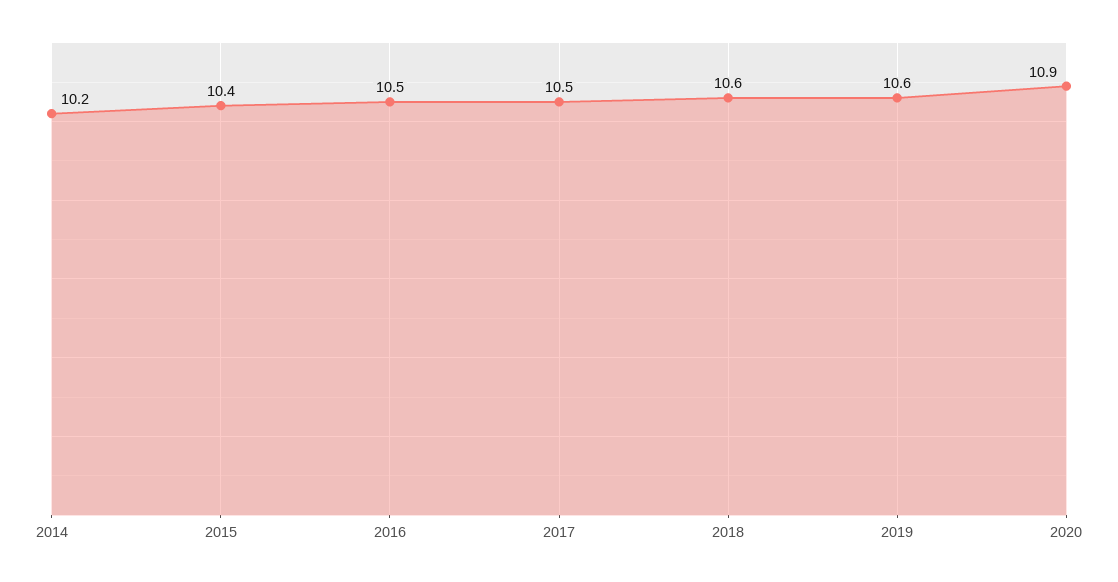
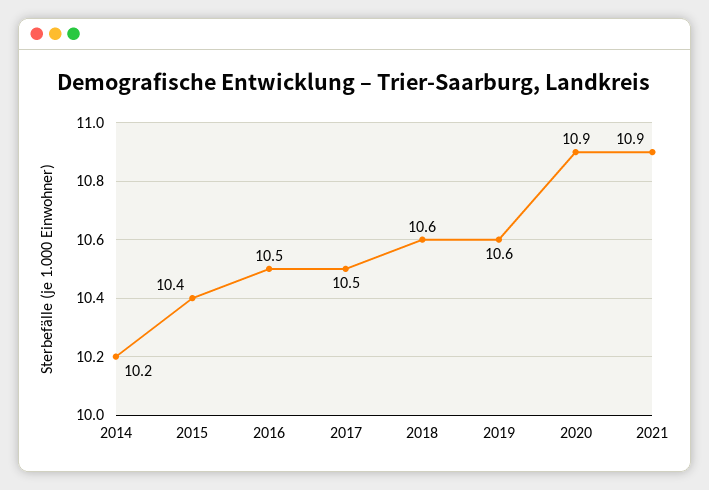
2021: none -> 10.9

